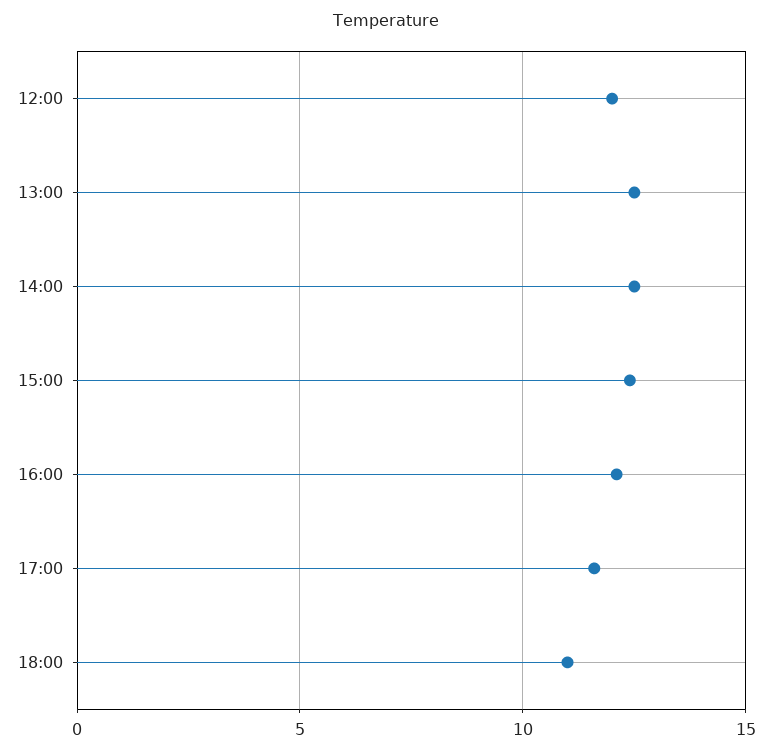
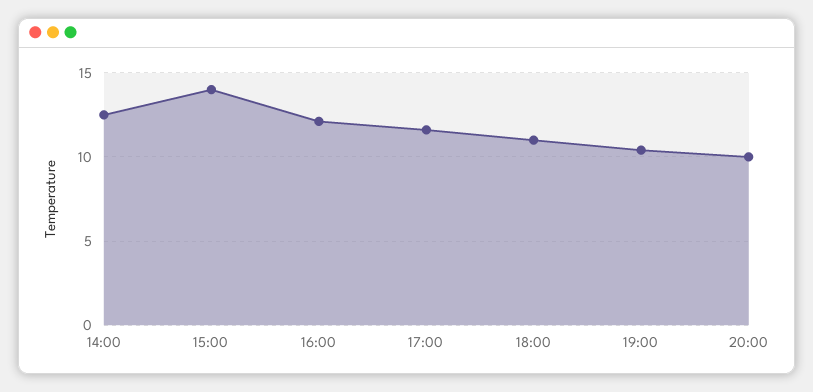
12:00: 12 -> none
13:00: 12.5 -> none
15:00: 12.5 -> 14
19:00: none -> 10.5
20:00: none -> 10

